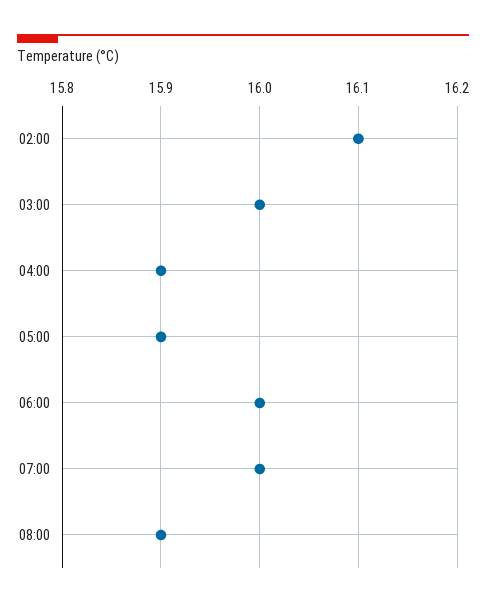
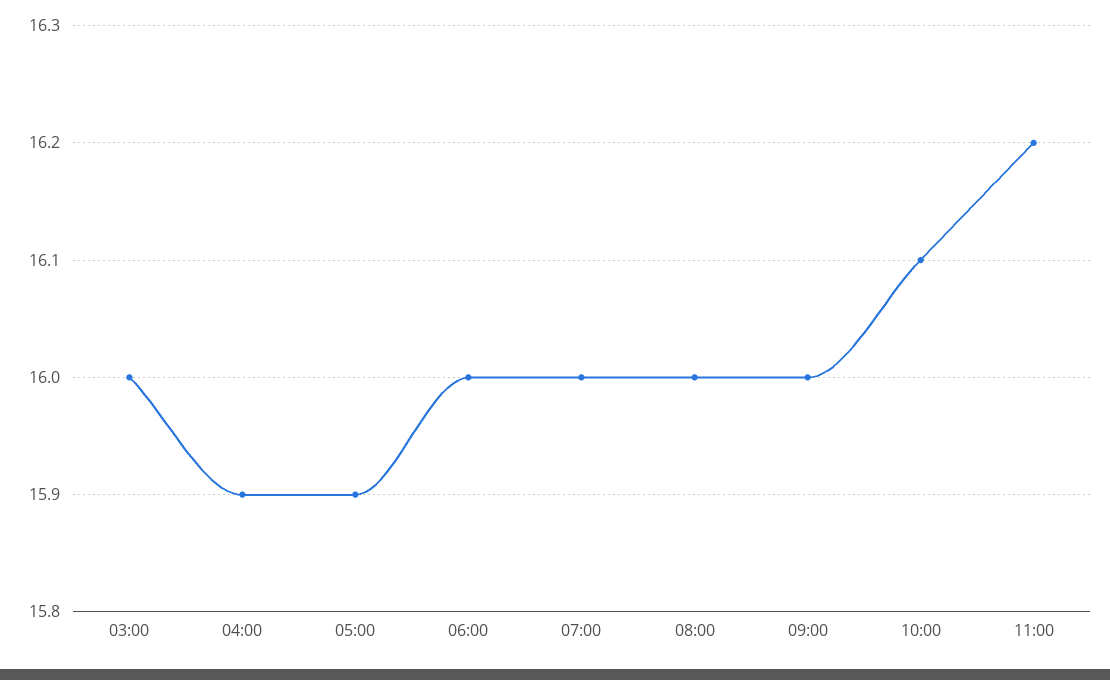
02:00: 16.1 -> none
08:00: 15.9 -> 16
09:00: none -> 16
10:00: none -> 16.1
11:00: none -> 16.2

